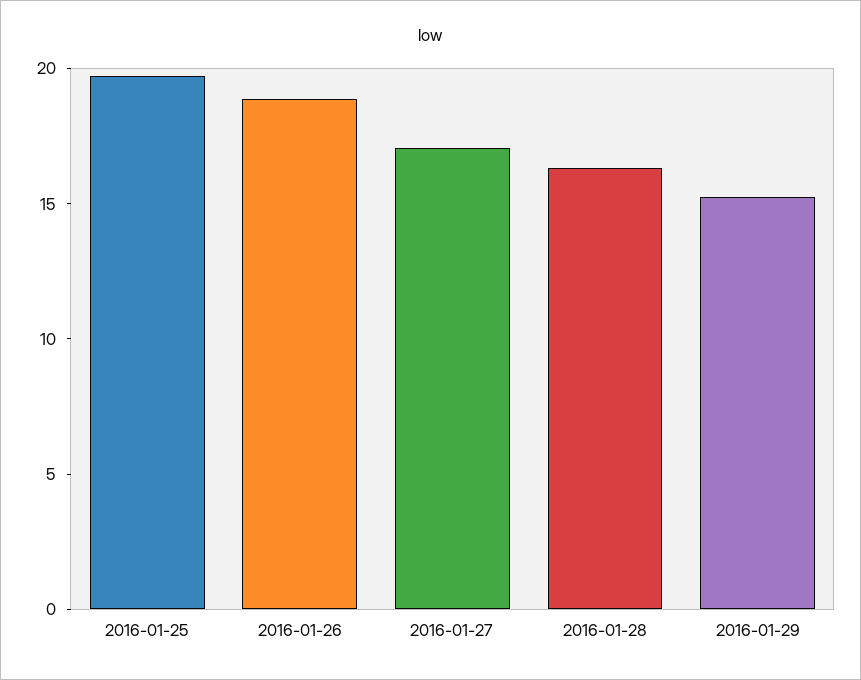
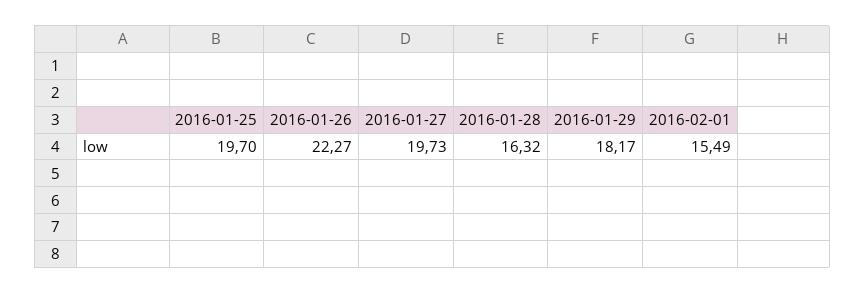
2016-01-26: 19 -> 22.27
2016-01-27: 17 -> 19.73
2016-01-29: 15 -> 18.17
2016-02-01: none -> 15.49

